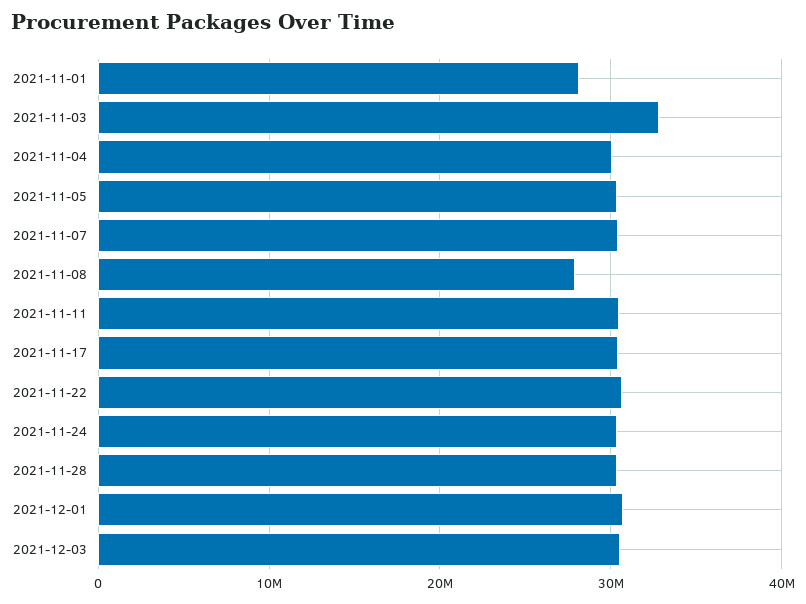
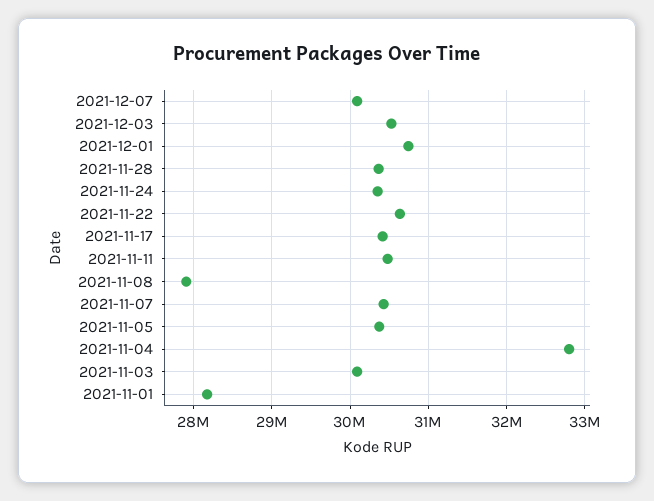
2021-11-03: 33000000 -> 30100000
2021-11-04: 30000000 -> 32800000
2021-12-07: none -> 30100000

